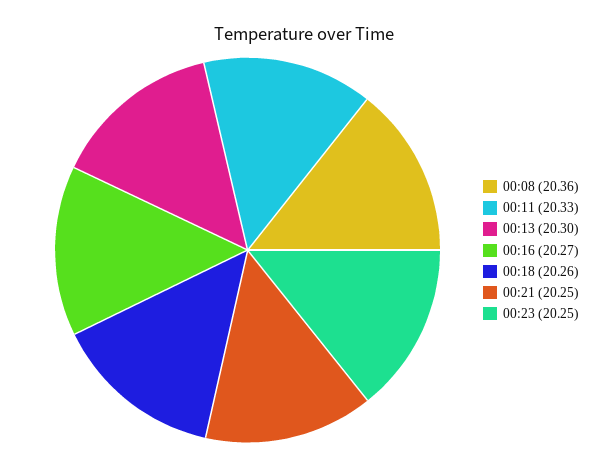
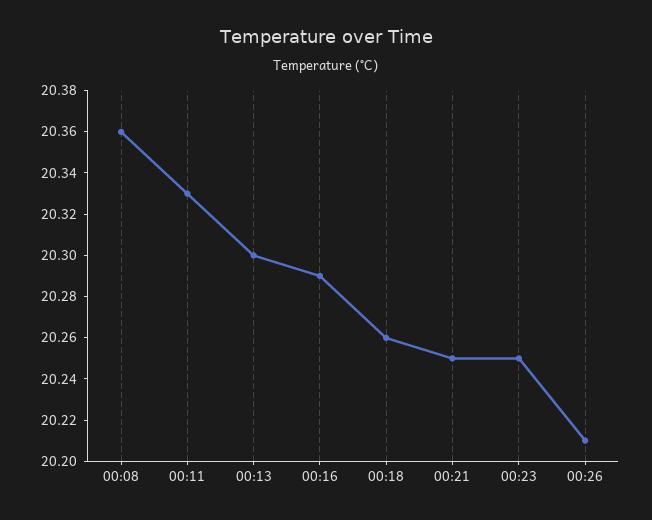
00:16: 20.27 -> 20.29
00:26: none -> 20.21

